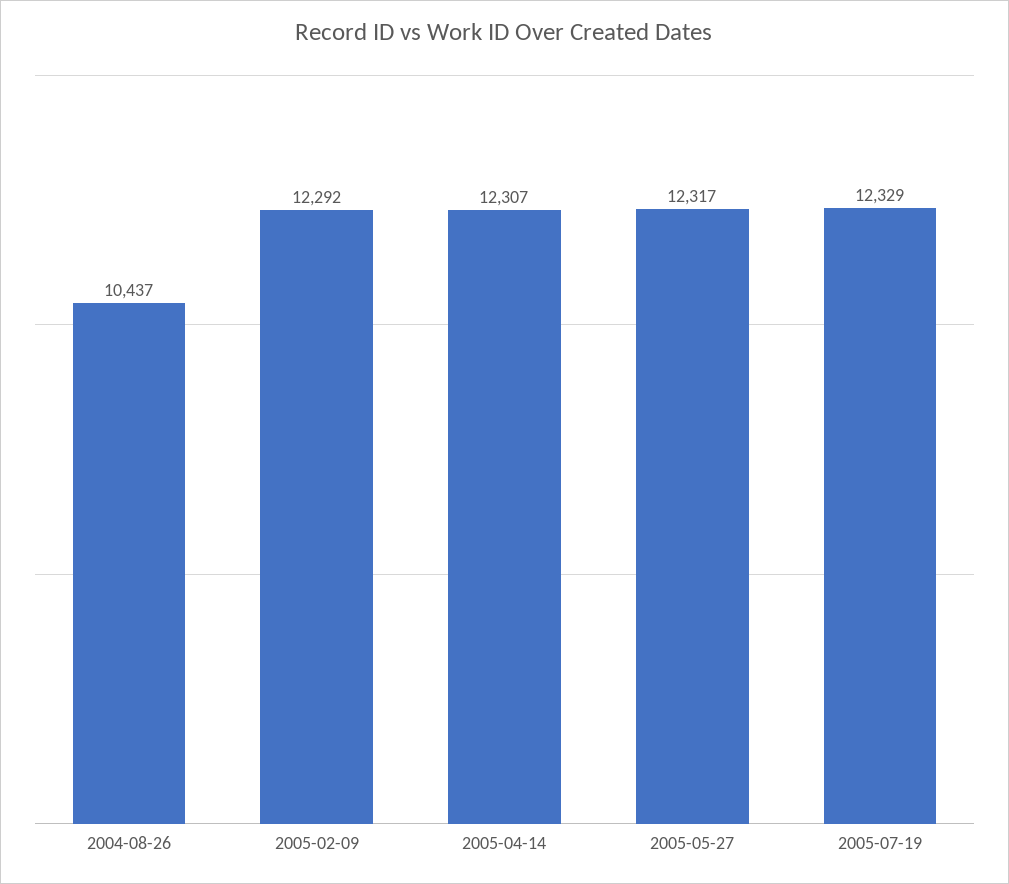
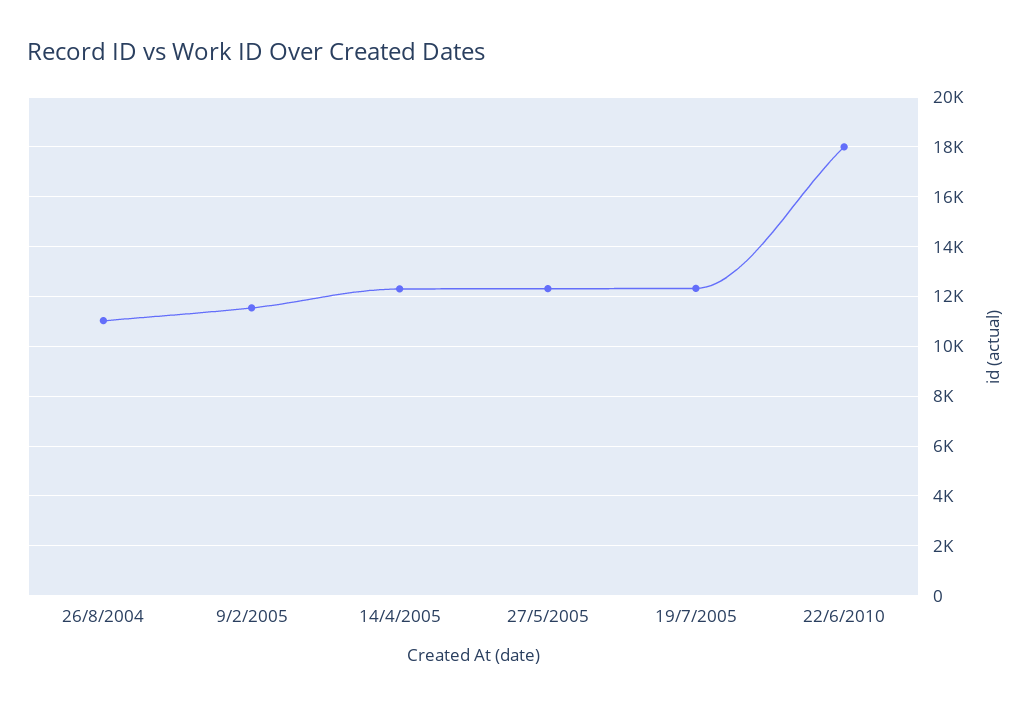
2004-08-26: 10437 -> 11000
2005-02-09: 12292 -> 11500
22/6/2010: none -> 18000

